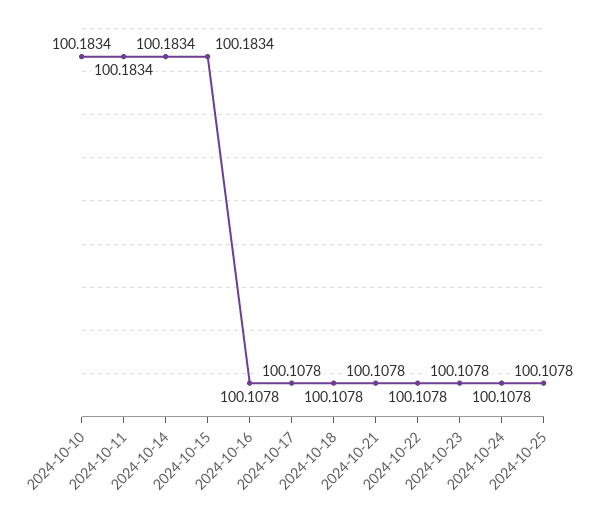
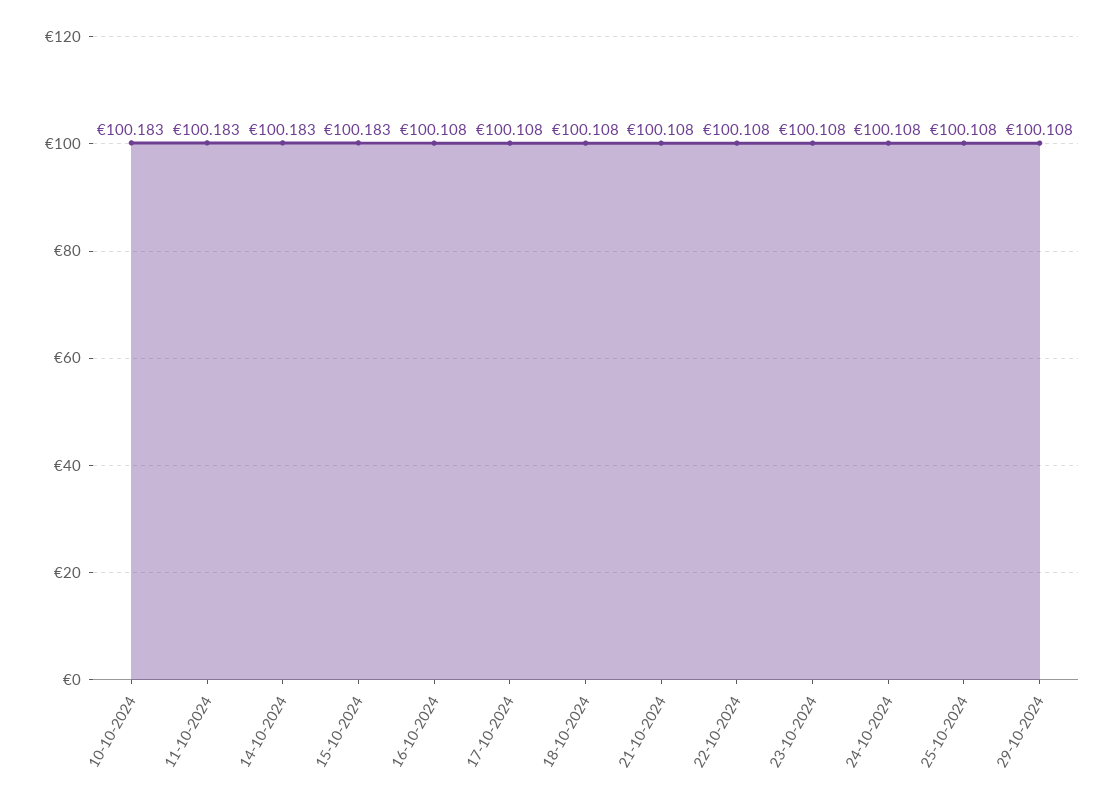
29-10-2024: none -> 100.108

